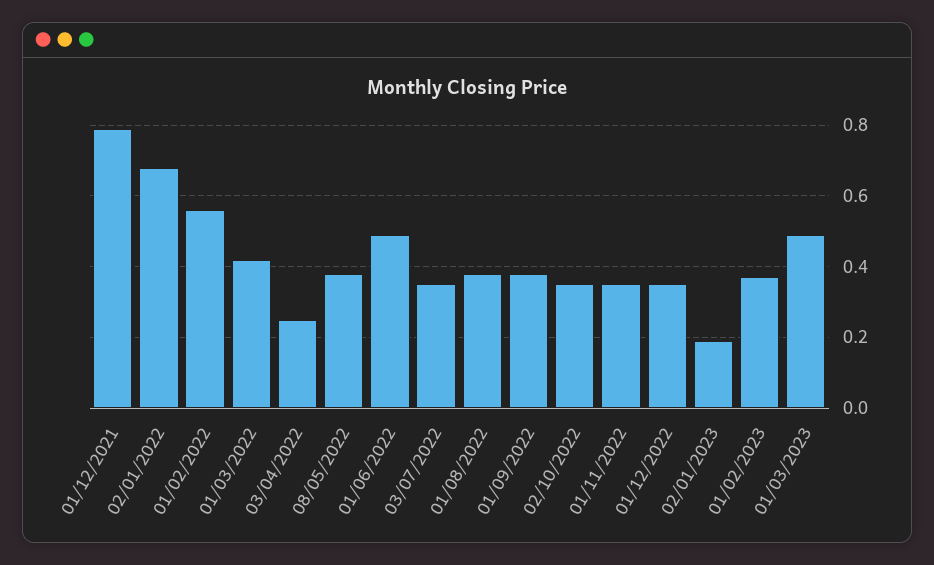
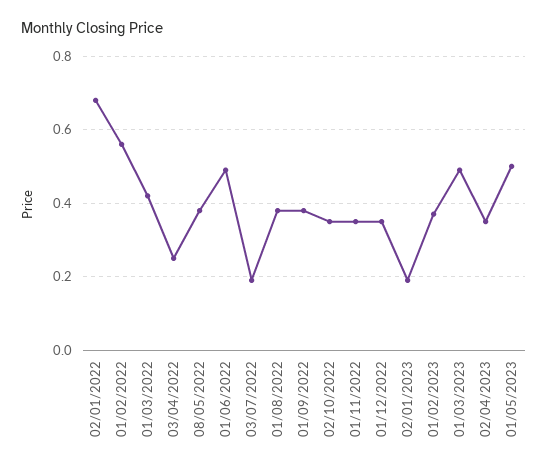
01/12/2021: 0.8 -> none
03/07/2022: 0.35 -> 0.2
02/04/2023: none -> 0.35
01/05/2023: none -> 0.5

